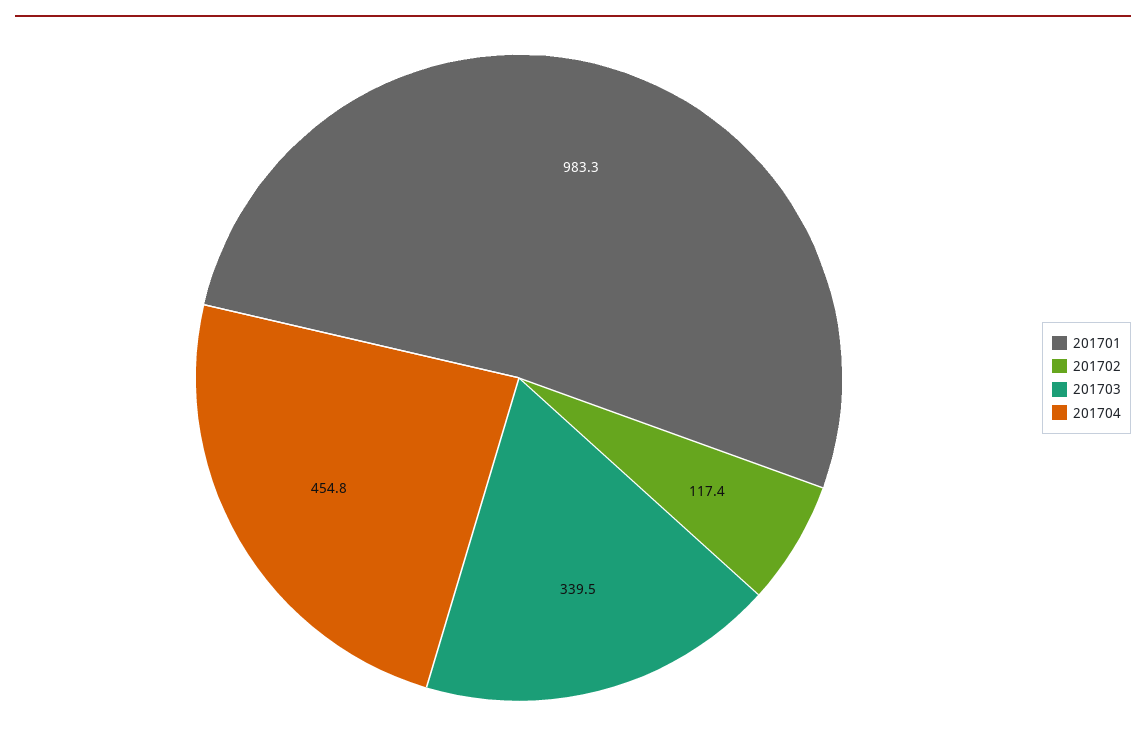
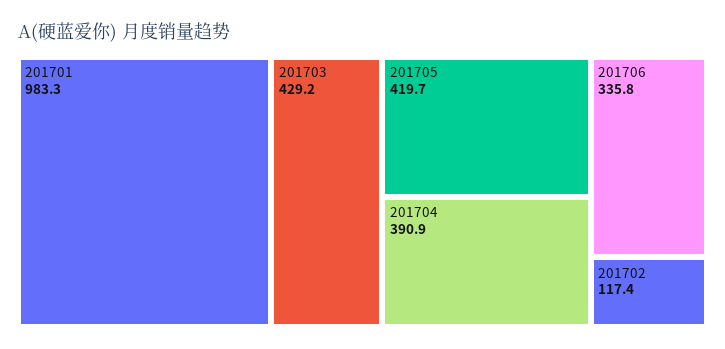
201703: 339.5 -> 429.2
201704: 454.8 -> 390.9
201705: none -> 419.7
201706: none -> 335.8

